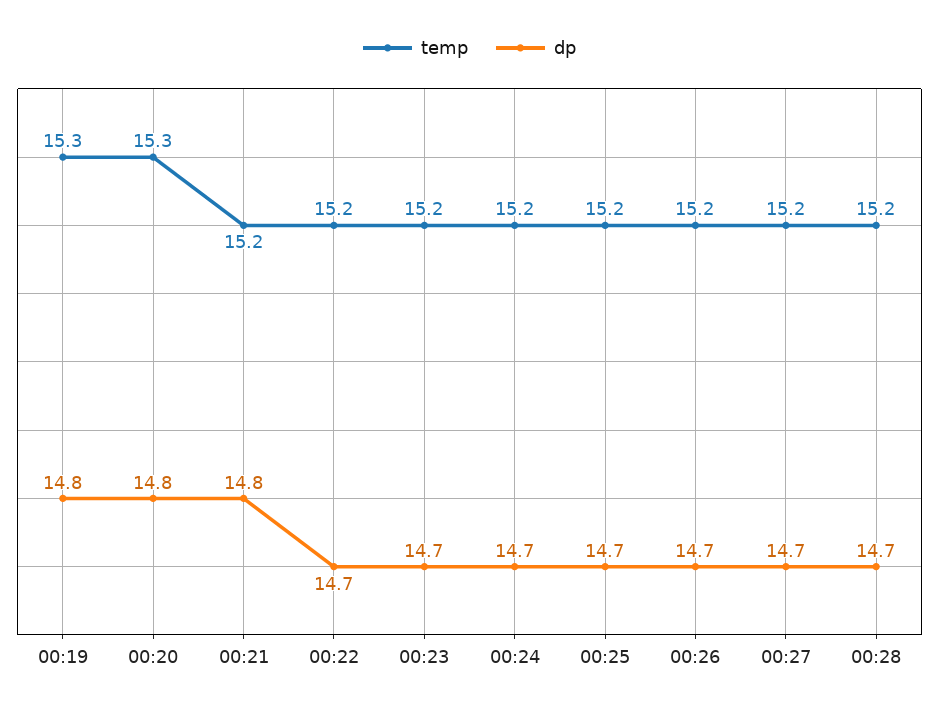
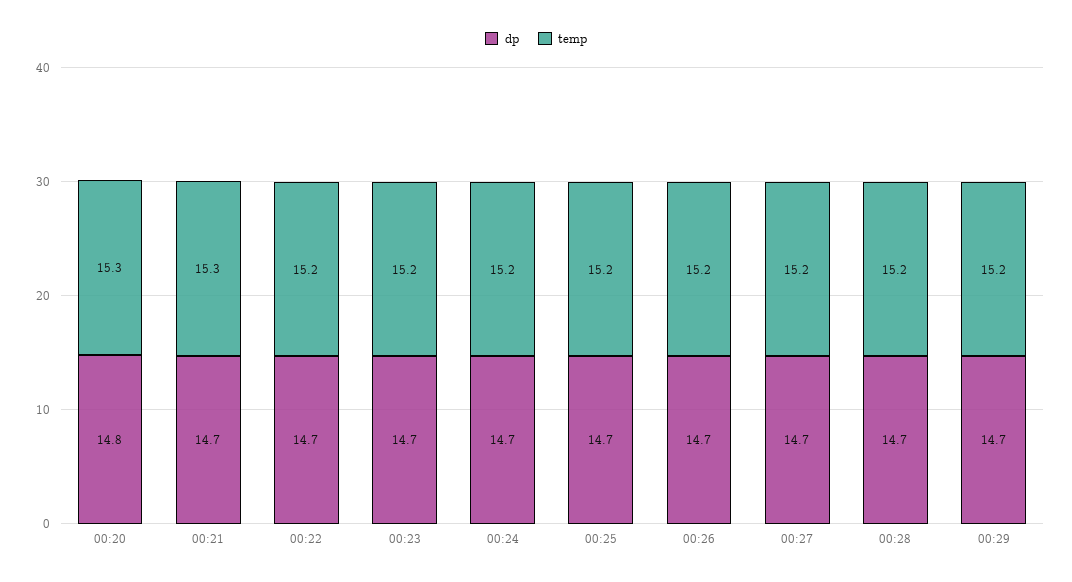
temp, 00:19: 15.3 -> none
dp, 00:19: 14.8 -> none
temp, 00:21: 15.2 -> 15.3
dp, 00:21: 14.8 -> 14.7
dp, 00:29: none -> 14.7
temp, 00:29: none -> 15.2

